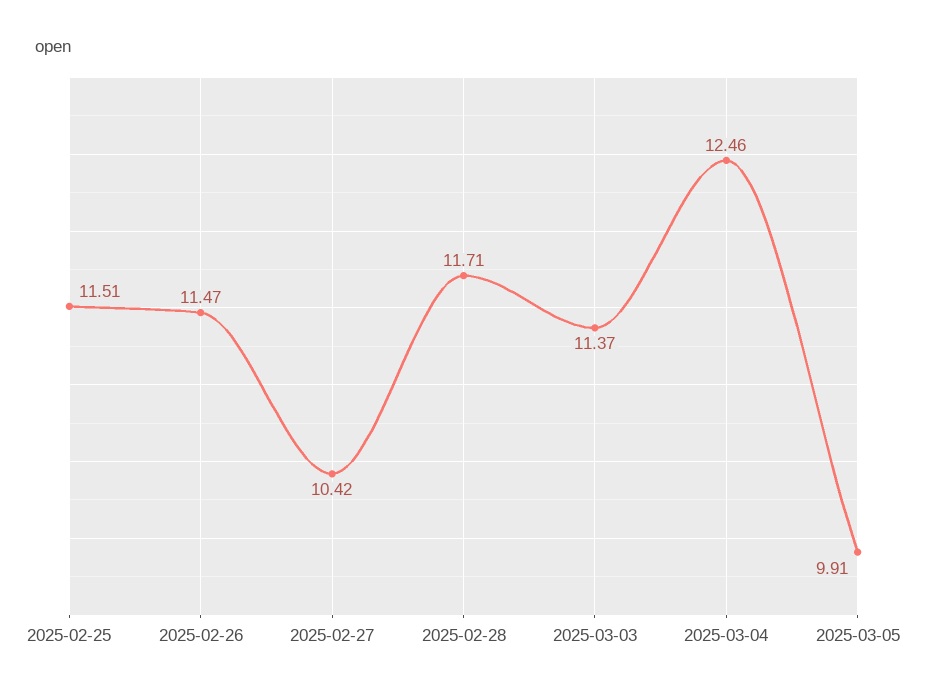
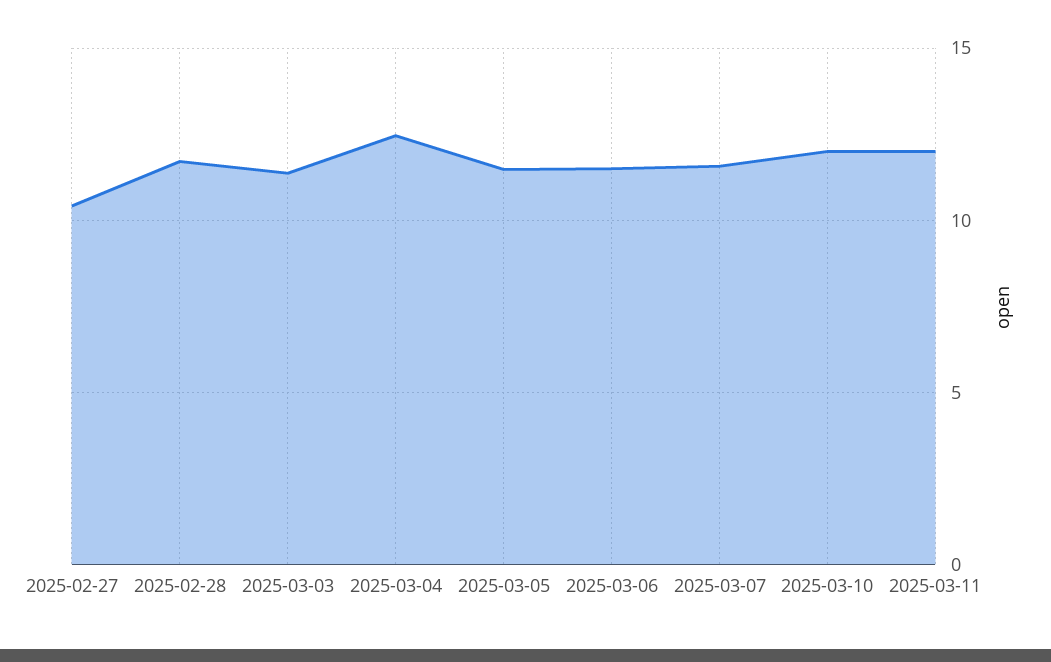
2025-02-25: 11.51 -> none
2025-02-26: 11.47 -> none
2025-03-05: 9.91 -> 11.5
2025-03-06: none -> 11.5
2025-03-07: none -> 11.5
2025-03-10: none -> 12
2025-03-11: none -> 12

